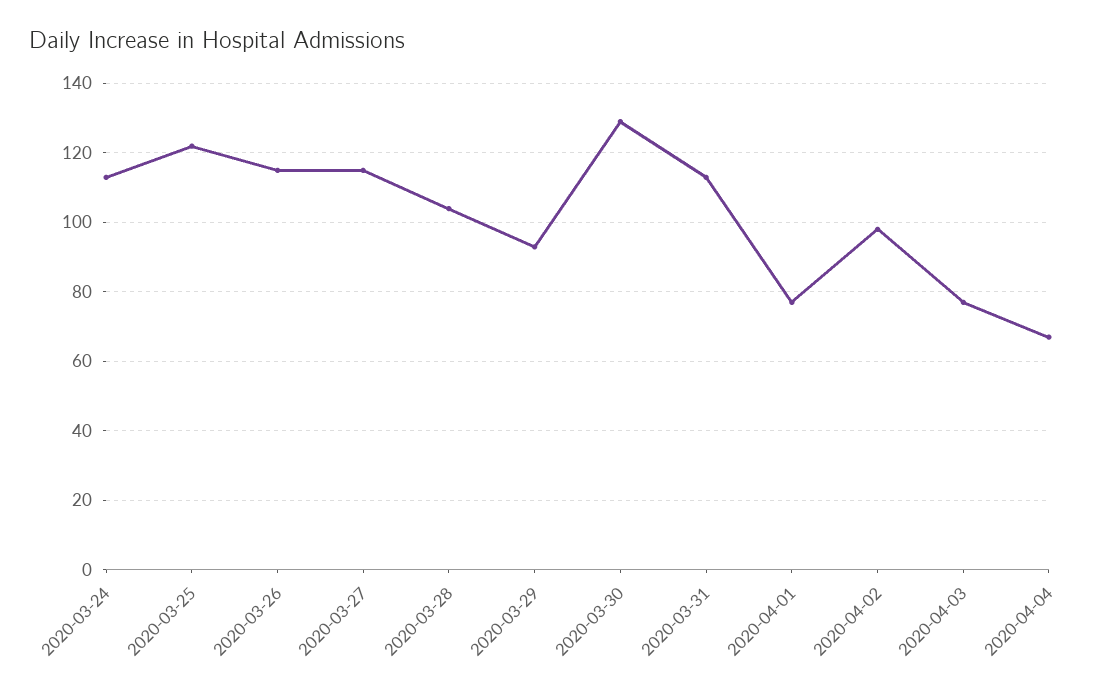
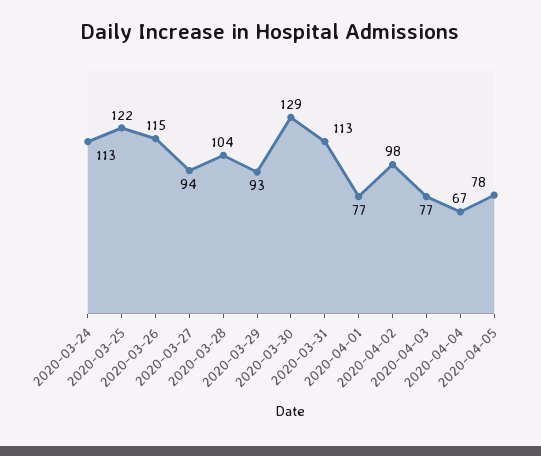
2020-03-27: 115 -> 94
2020-04-05: none -> 78

